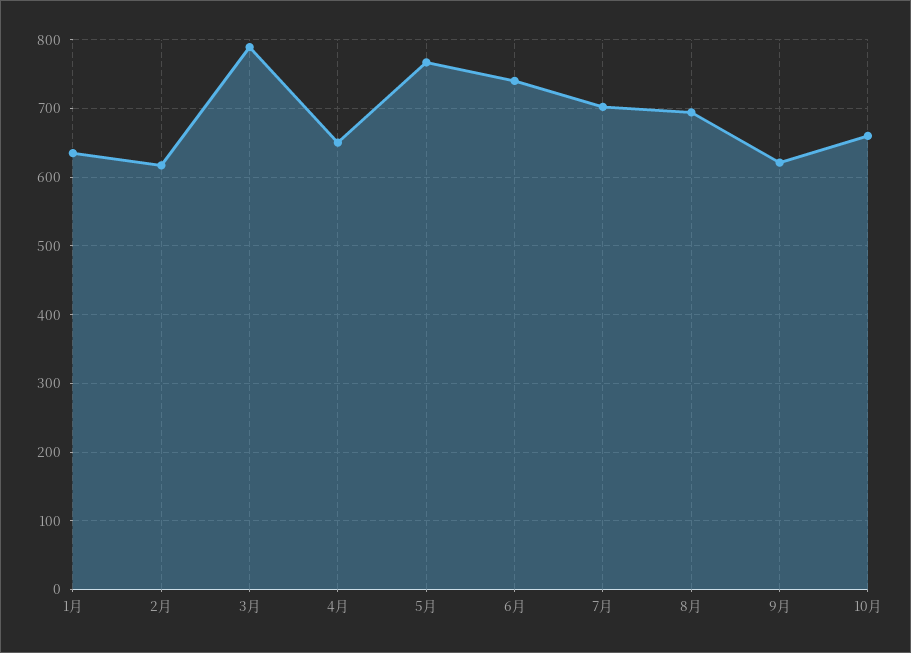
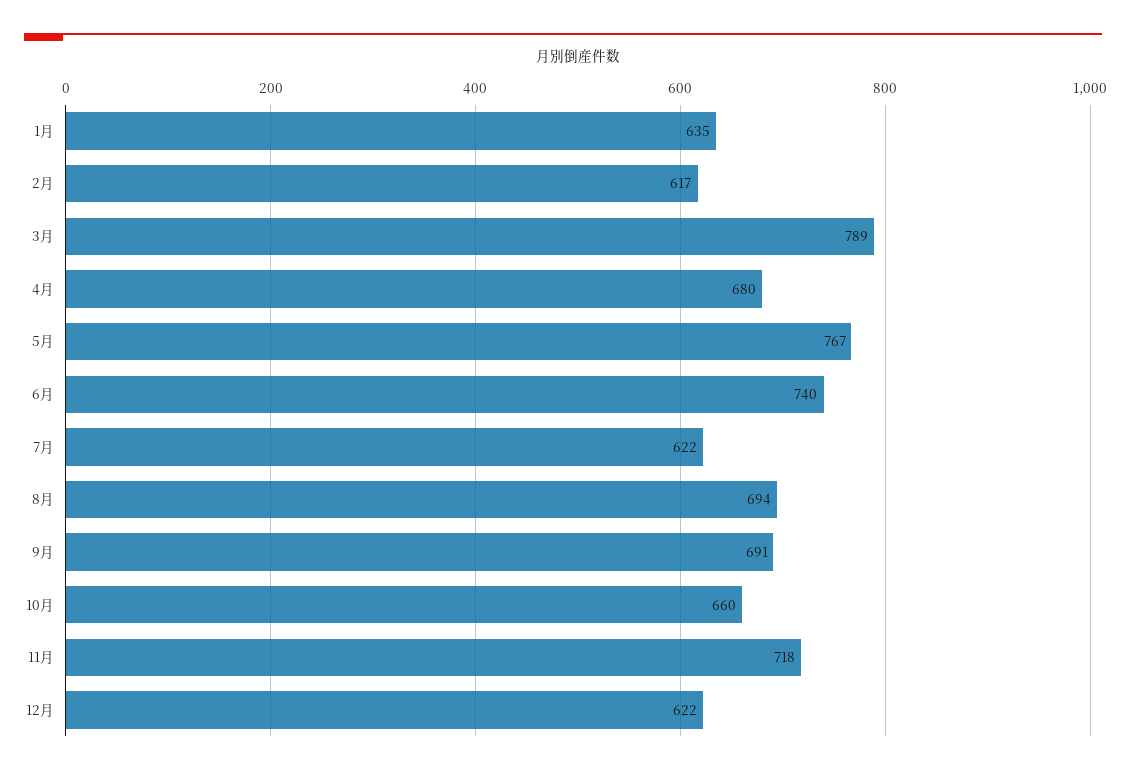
4月: 650 -> 680
7月: 700 -> 622
9月: 620 -> 691
11月: none -> 718
12月: none -> 622

